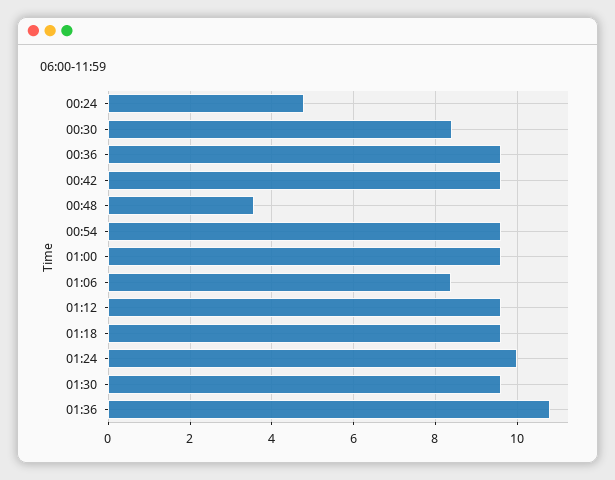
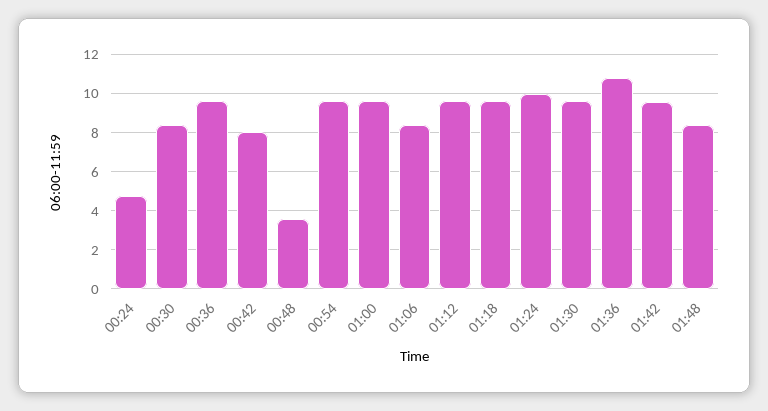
00:42: 9.6 -> 8
01:42: none -> 9.5
01:48: none -> 8.5

